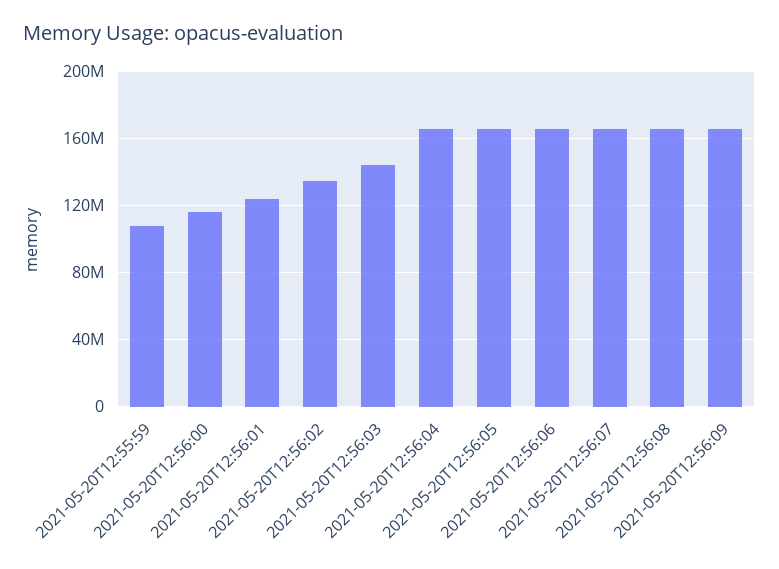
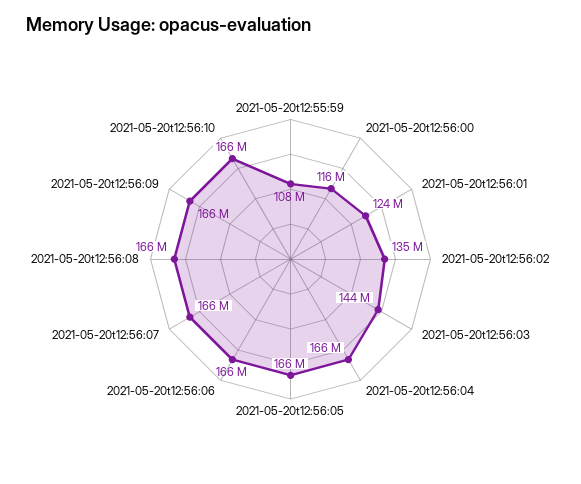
2021-05-20t12:56:10: none -> 166000000

